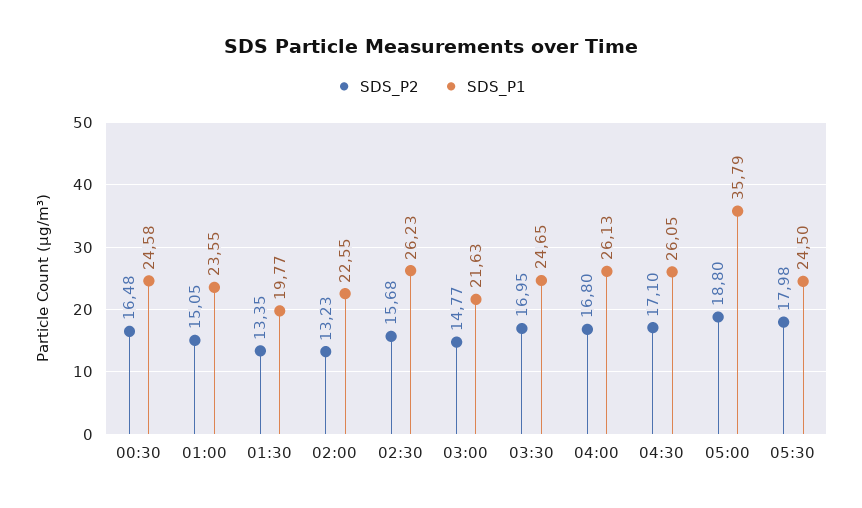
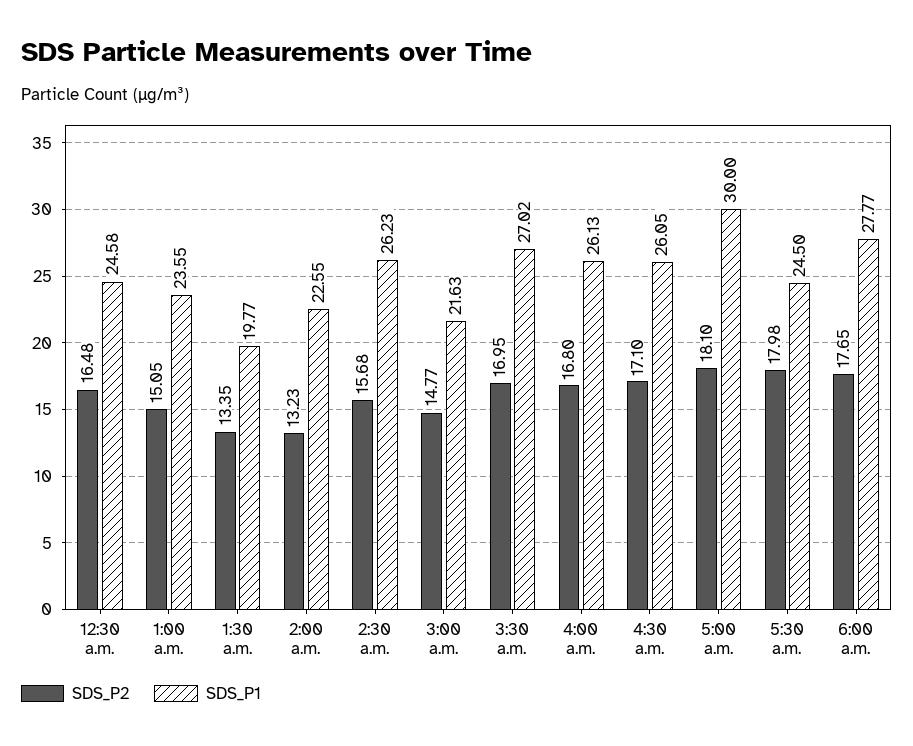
SDS_P1, 03:30: 24.65 -> 27.02
SDS_P2, 05:00: 18.8 -> 18.1
SDS_P1, 05:00: 35.79 -> 30
SDS_P2, 6:00 a.m.: none -> 17.65
SDS_P1, 6:00 a.m.: none -> 27.77

